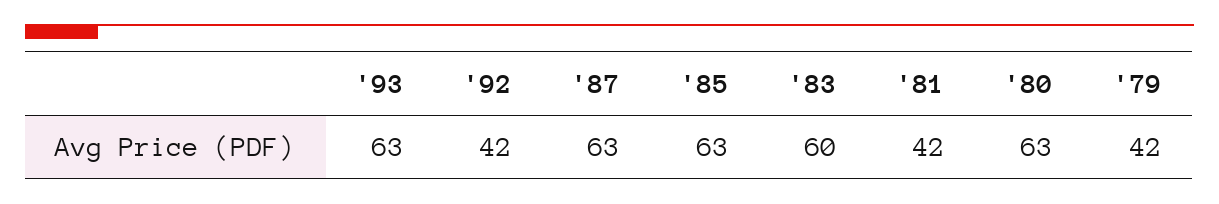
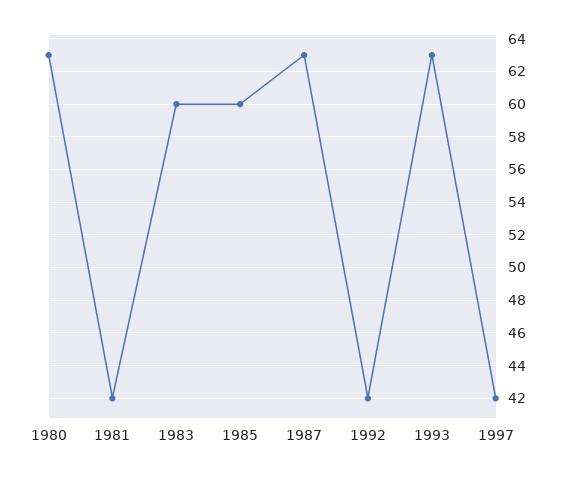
'85: 63 -> 60
'79: 42 -> none
1997: none -> 42

